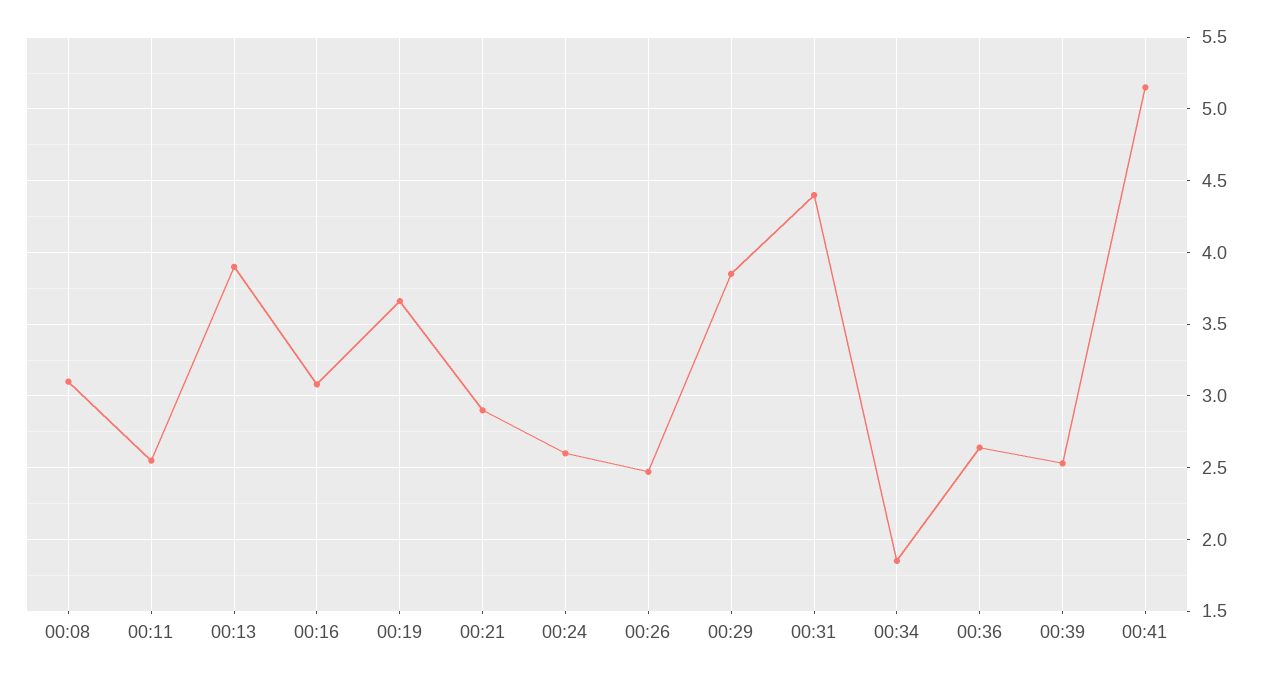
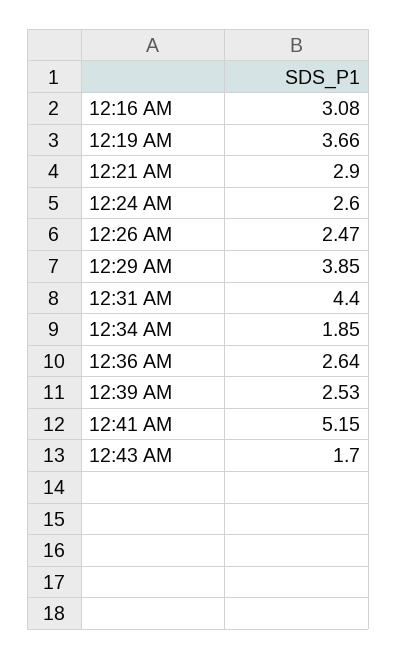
00:08: 3.1 -> none
00:11: 2.55 -> none
00:13: 3.9 -> none
12:43 AM: none -> 1.7

